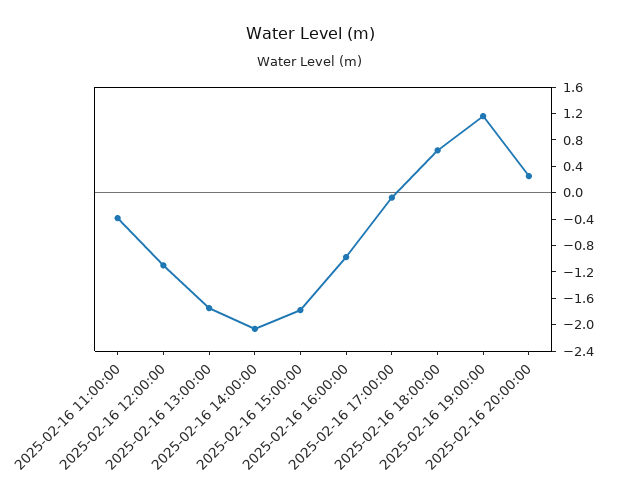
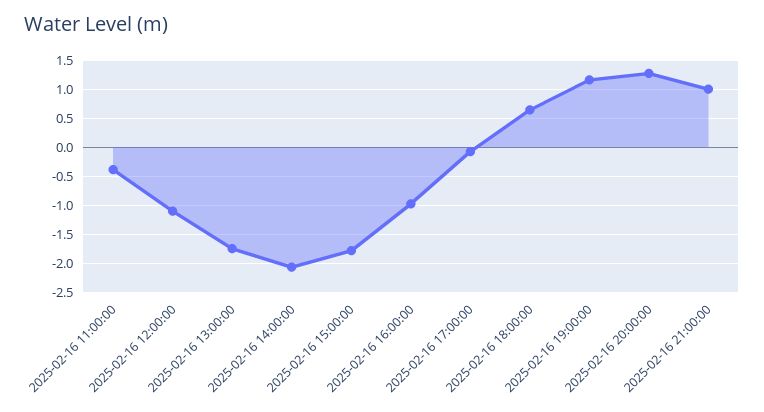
2025-02-16 20:00:00: 0.2 -> 1.25
2025-02-16 21:00:00: none -> 1

